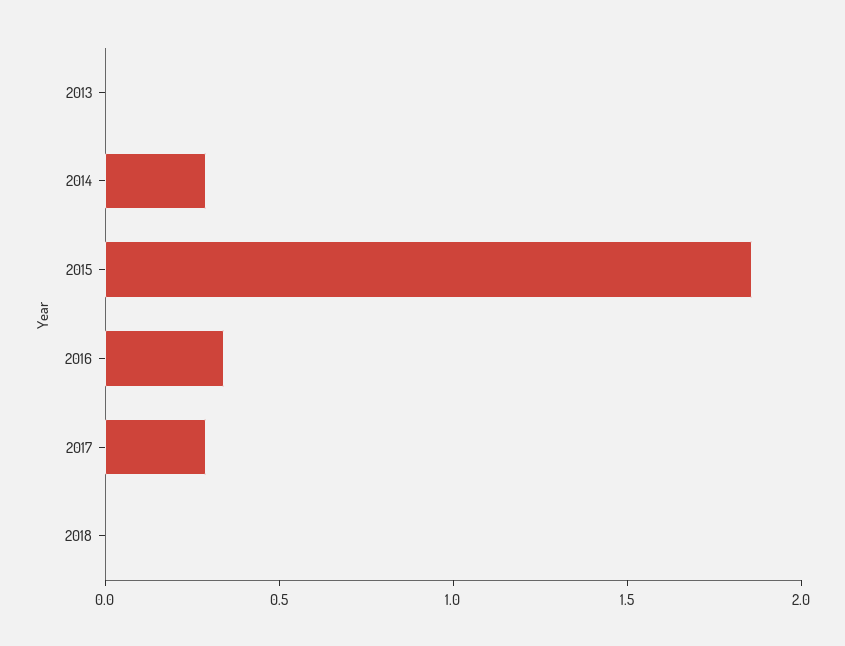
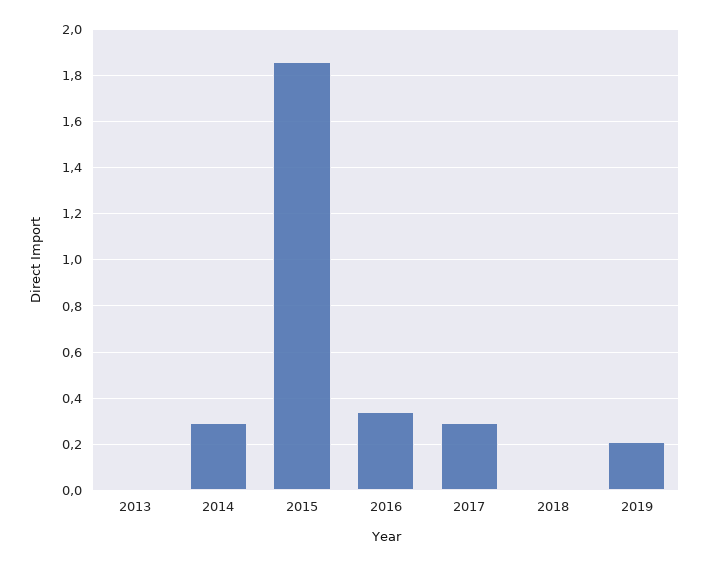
2019: none -> 0.2

